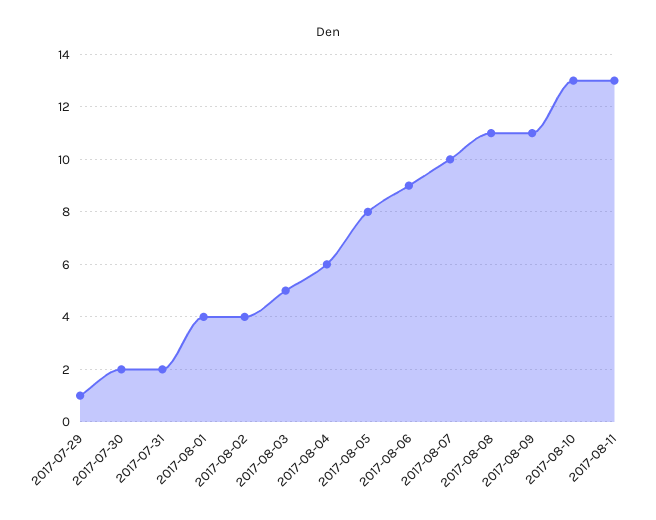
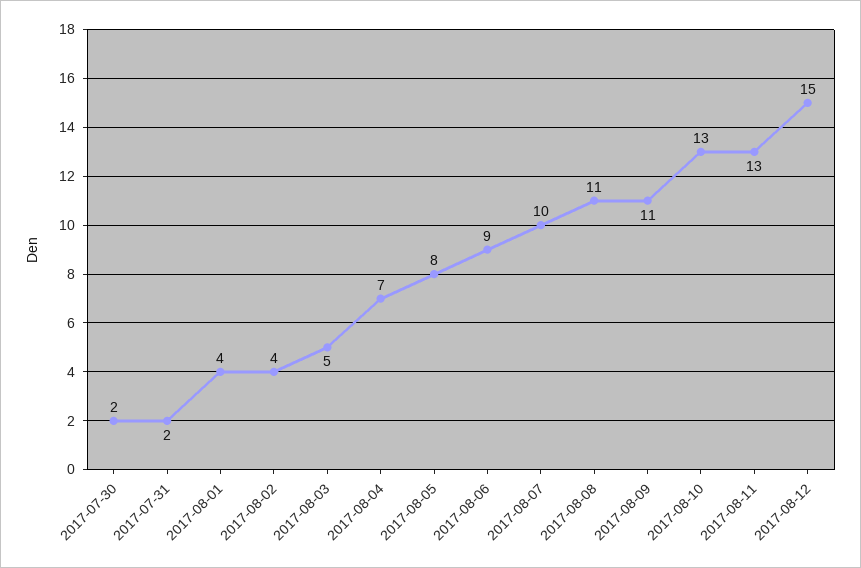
2017-07-29: 1 -> none
2017-08-04: 6 -> 7
2017-08-12: none -> 15

